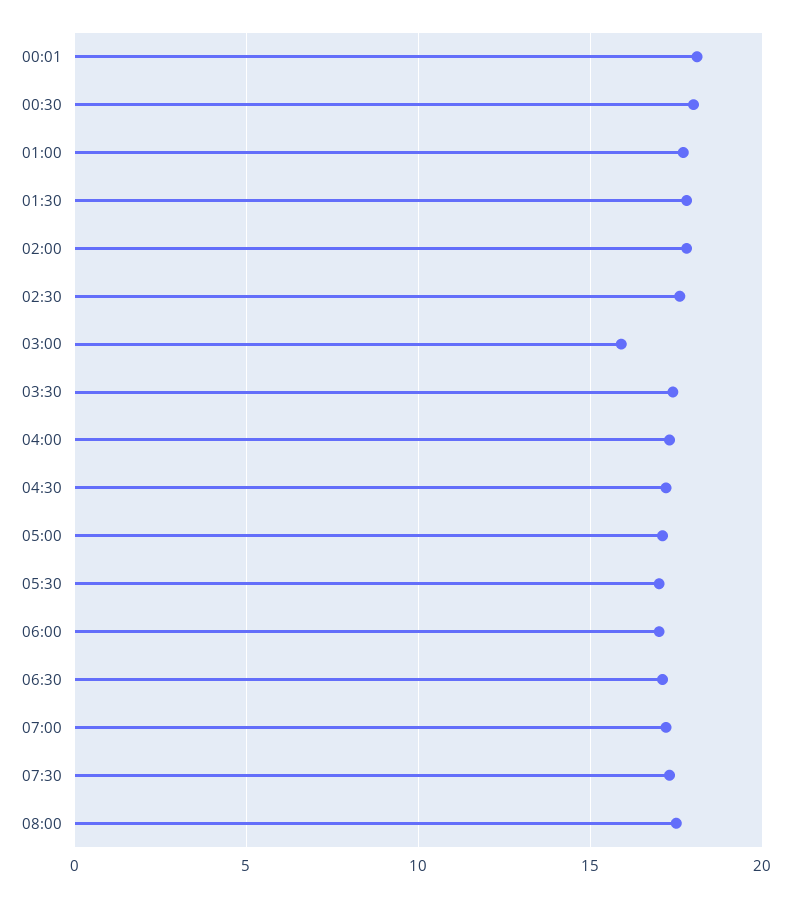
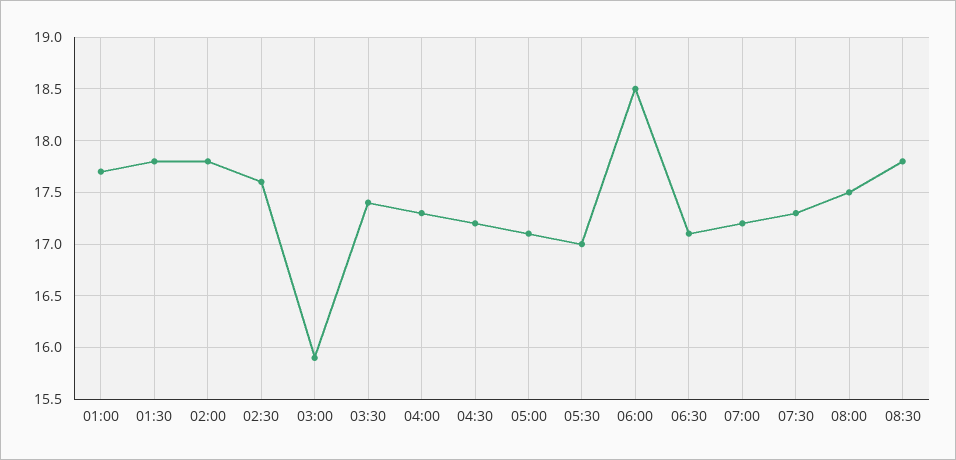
00:01: 18 -> none
00:30: 18 -> none
06:00: 17 -> 18.5
08:30: none -> 17.8

